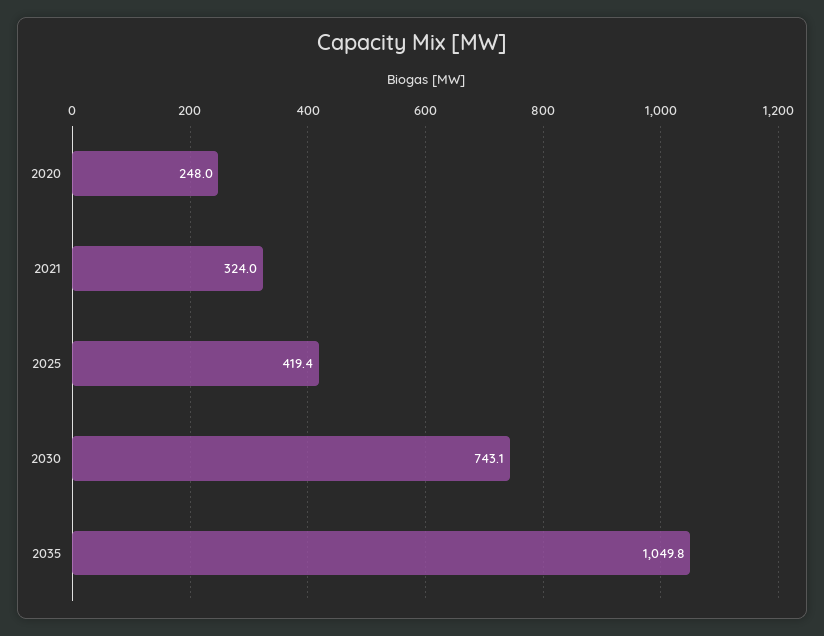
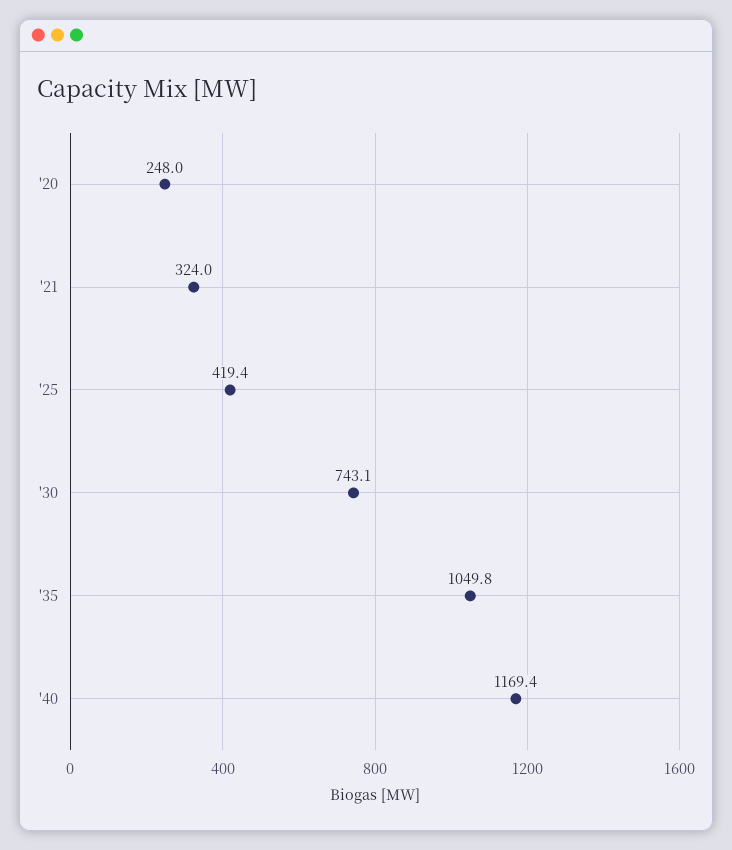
'40: none -> 1169.4

